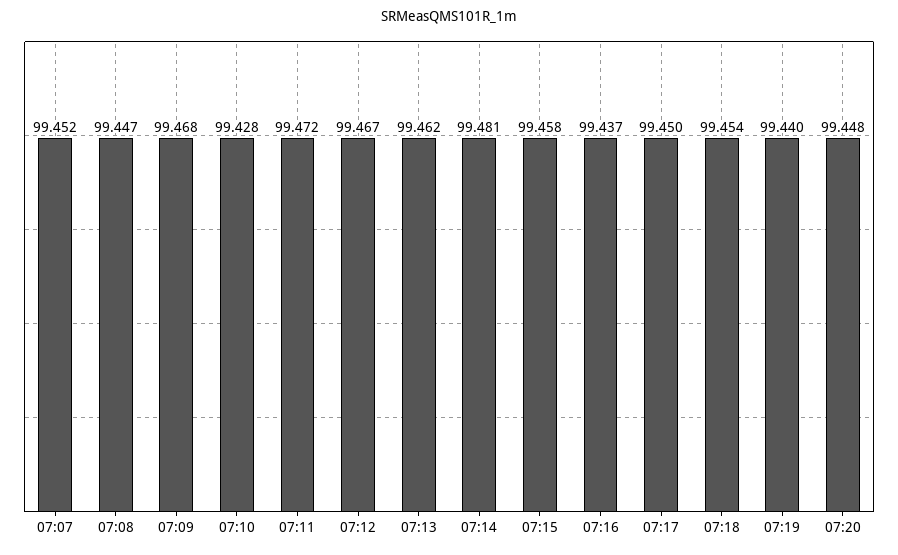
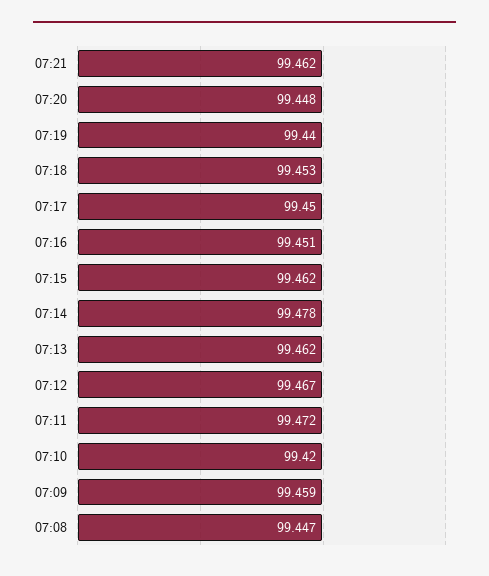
07:07: 99.452 -> none
07:09: 99.468 -> 99.459
07:10: 99.428 -> 99.42
07:14: 99.481 -> 99.478
07:15: 99.458 -> 99.462
07:16: 99.437 -> 99.451
07:18: 99.454 -> 99.453
07:21: none -> 99.462

